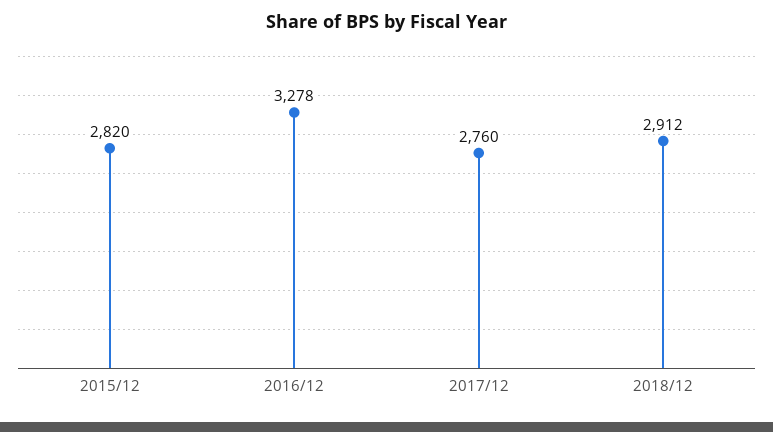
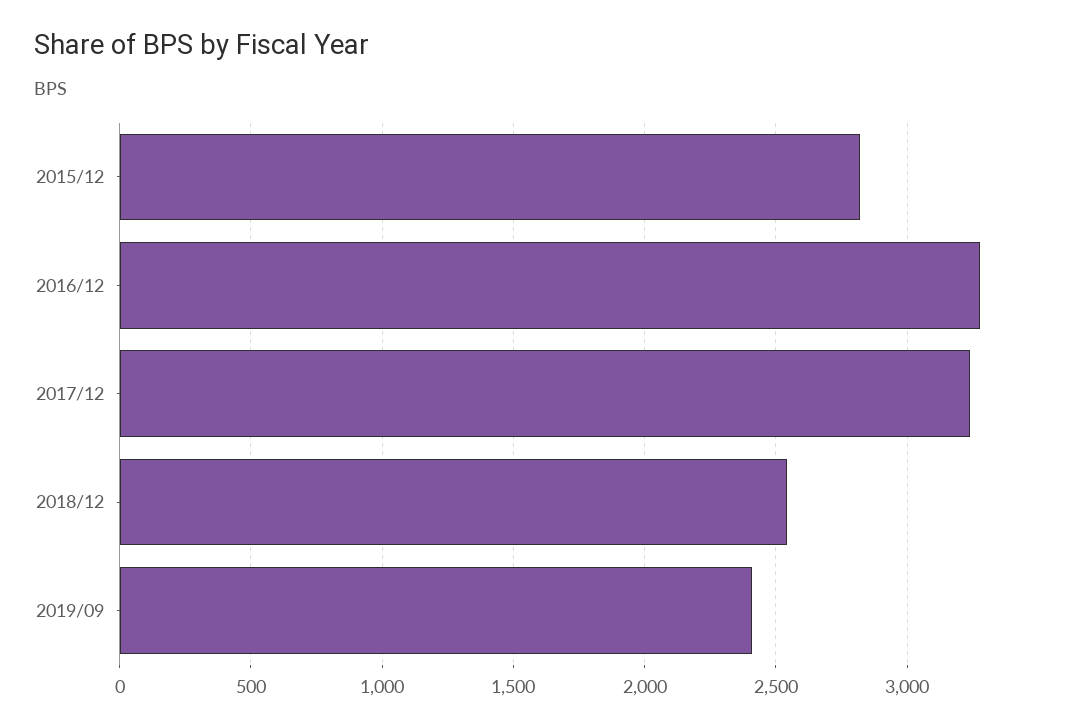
2017/12: 2760 -> 3250
2018/12: 2912 -> 2550
2019/09: none -> 2400

